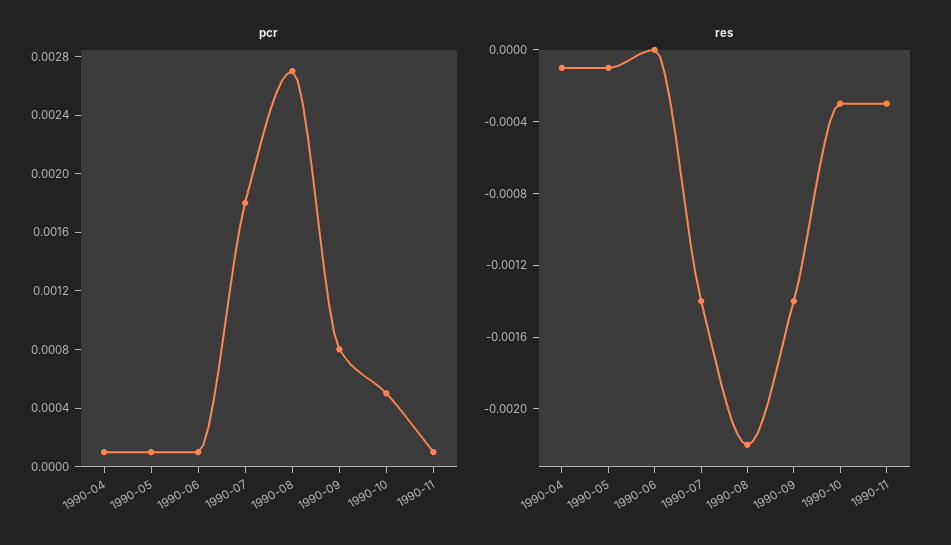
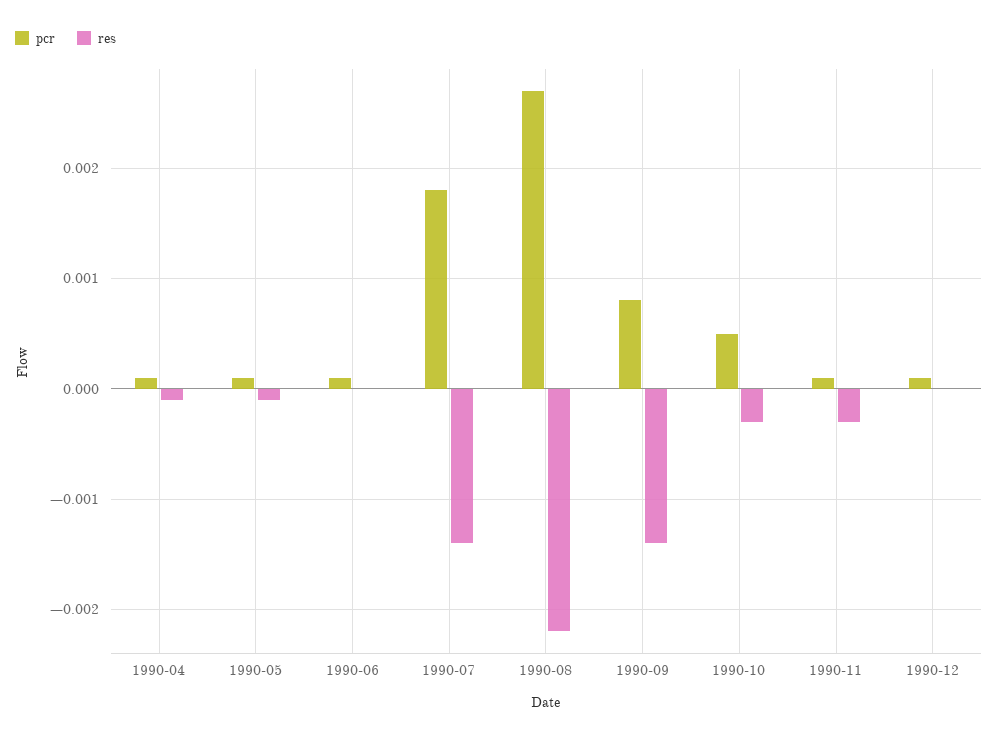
pcr, 1990-12: none -> 0.0001
res, 1990-12: none -> 0

